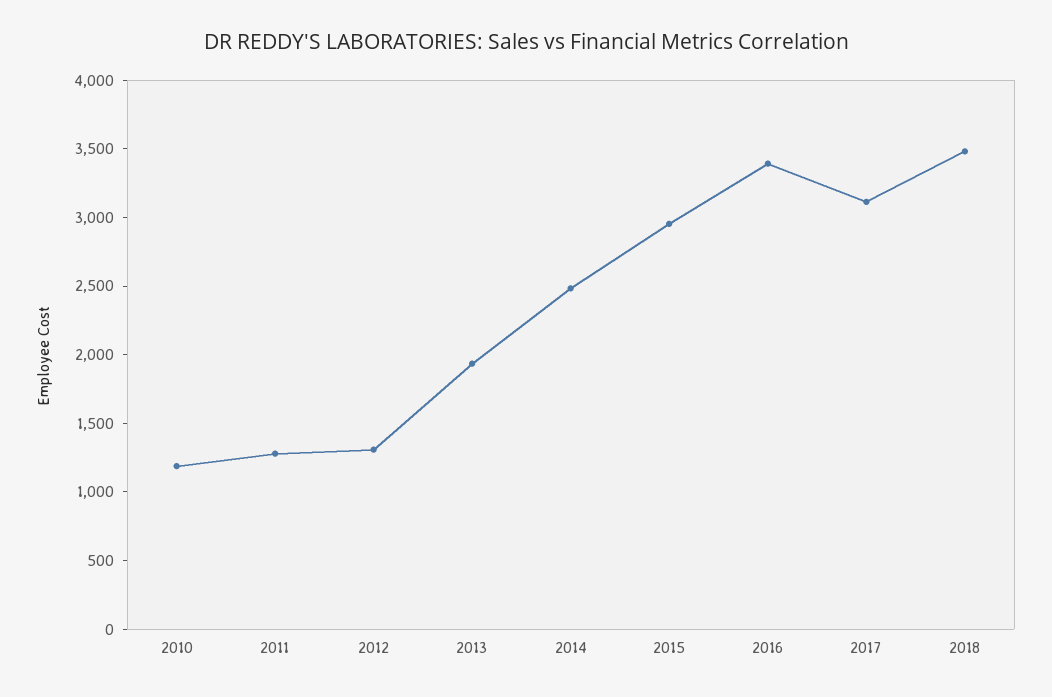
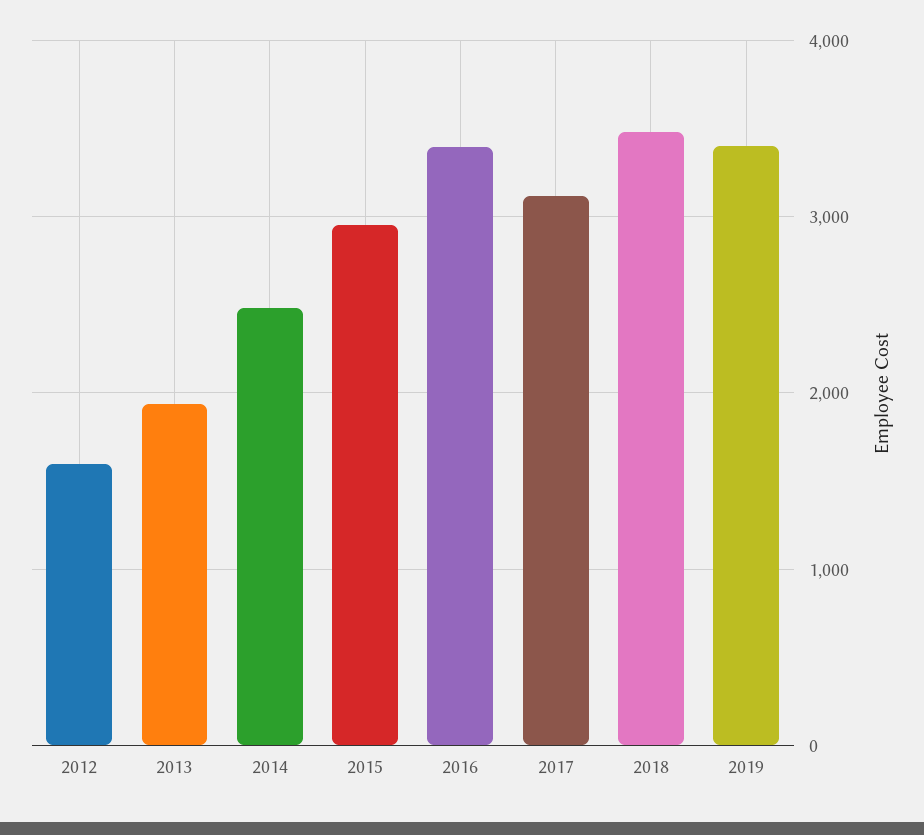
2010: 1200 -> none
2011: 1300 -> none
2012: 1300 -> 1600
2019: none -> 3400

